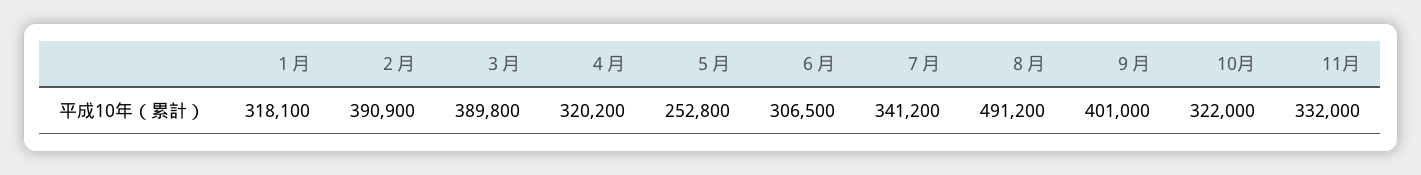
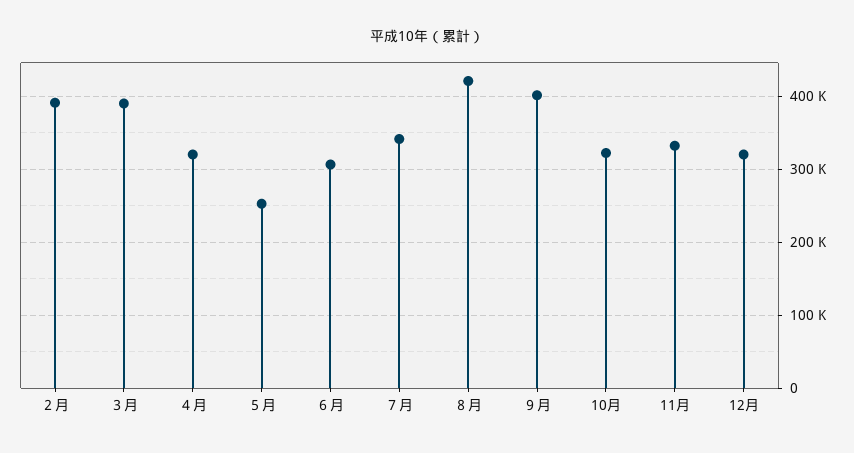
１月: 318100 -> none
８月: 491200 -> 420000
12月: none -> 320000

